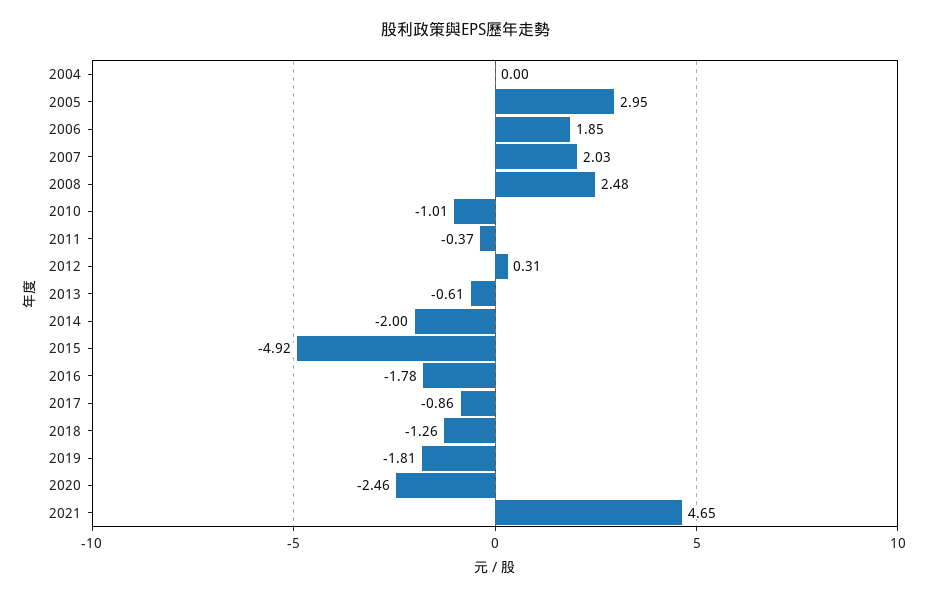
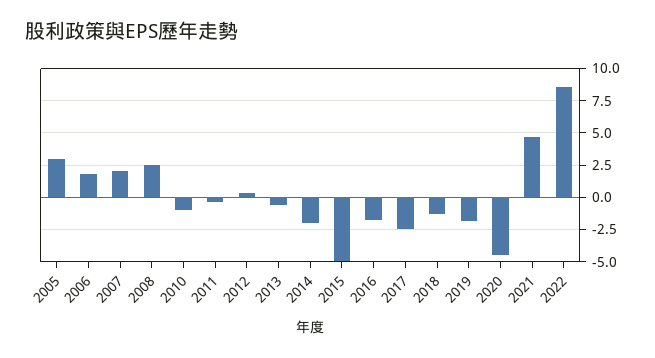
2004: 0 -> none
2017: -0.86 -> -2.5
2020: -2.46 -> -4.5
2022: none -> 8.5

